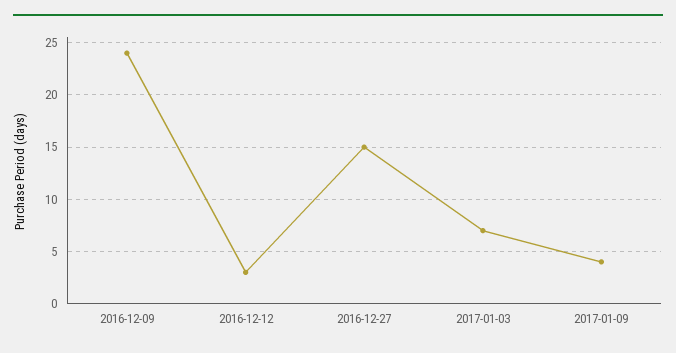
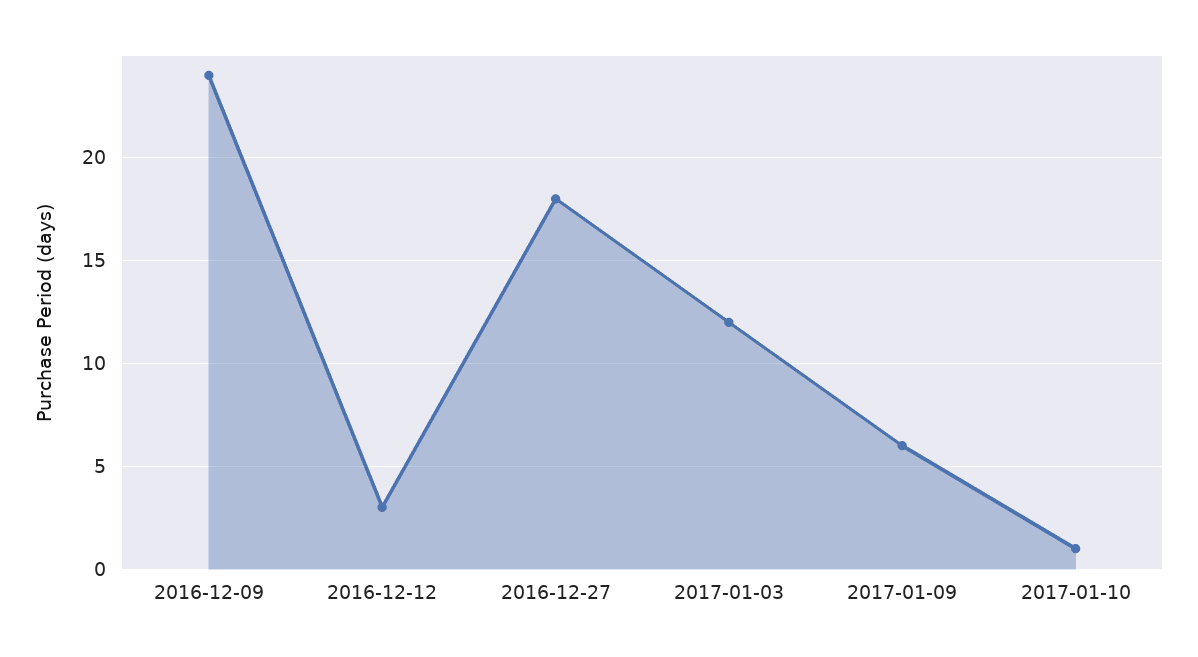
2016-12-27: 15 -> 18
2017-01-03: 7 -> 12
2017-01-09: 4 -> 6
2017-01-10: none -> 1

